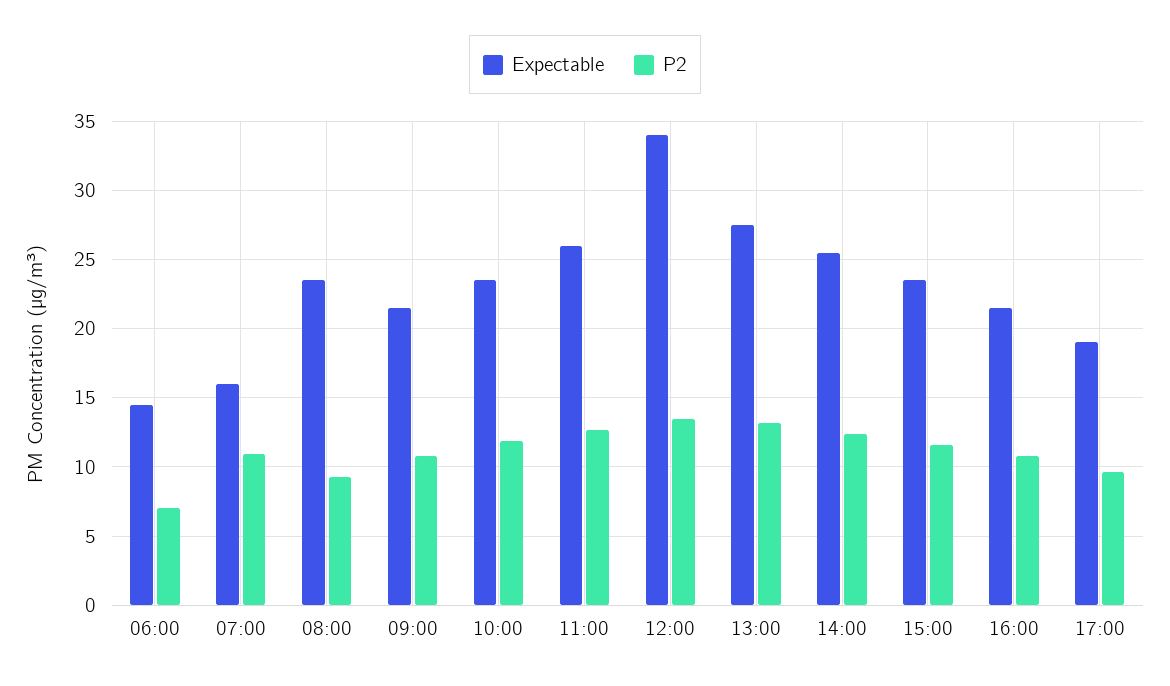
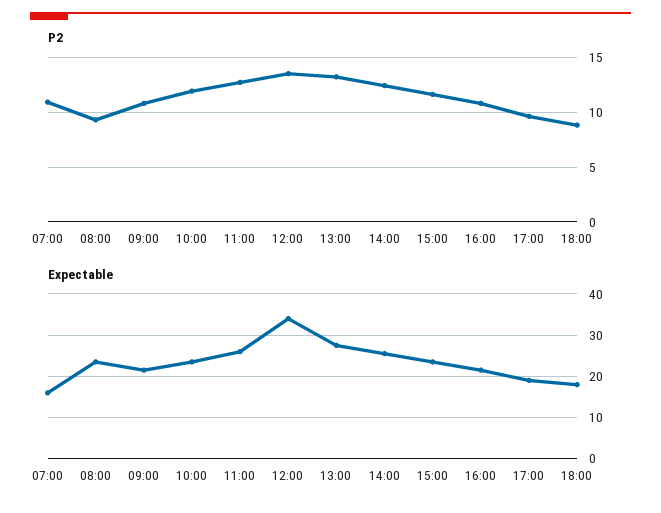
Expectable, 06:00: 14.5 -> none
P2, 06:00: 7 -> none
P2, 18:00: none -> 9
Expectable, 18:00: none -> 18

